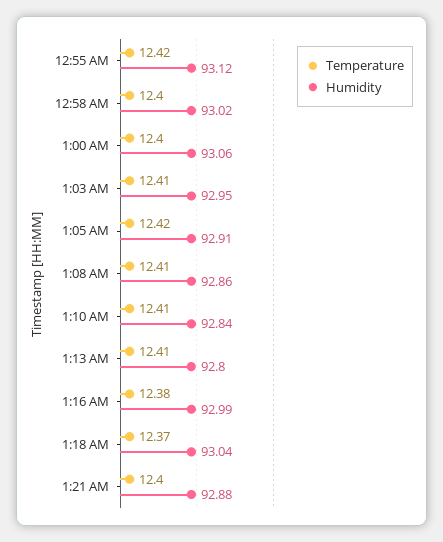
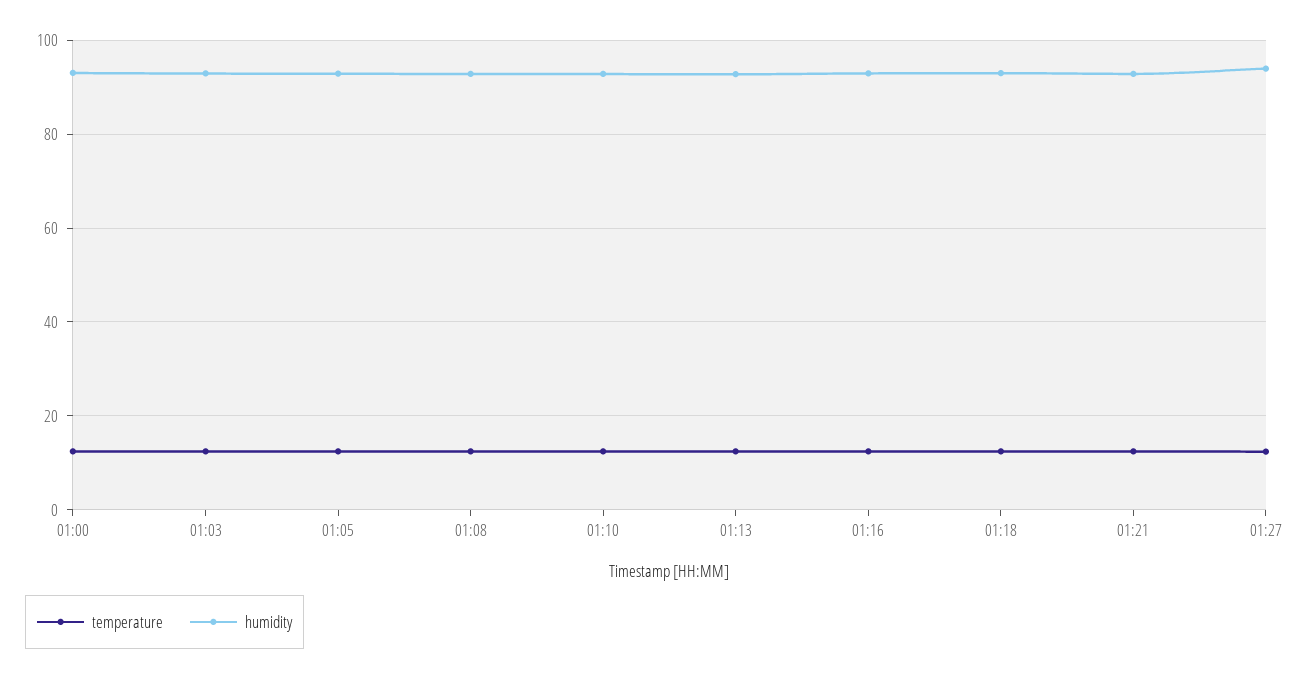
Temperature, 12:55 AM: 12.42 -> none
Humidity, 12:55 AM: 93.12 -> none
Temperature, 12:58 AM: 12.4 -> none
Humidity, 12:58 AM: 93.02 -> none
Temperature, 01:27: none -> 12
Humidity, 01:27: none -> 94

